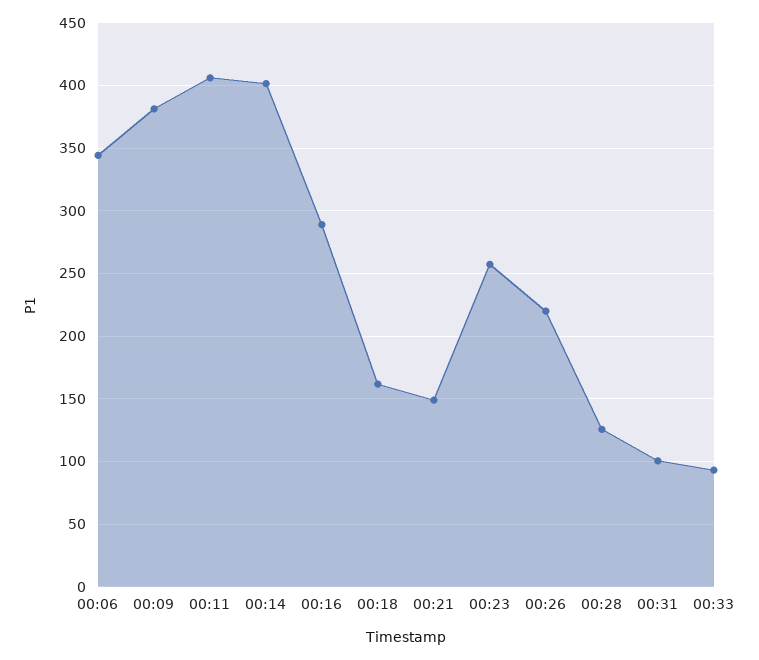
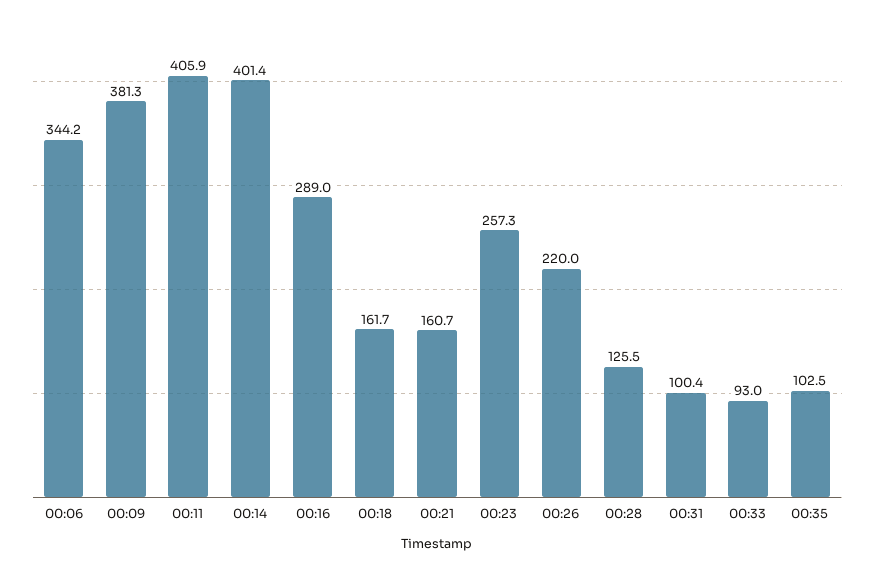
00:21: 150 -> 160.7
00:35: none -> 102.5

